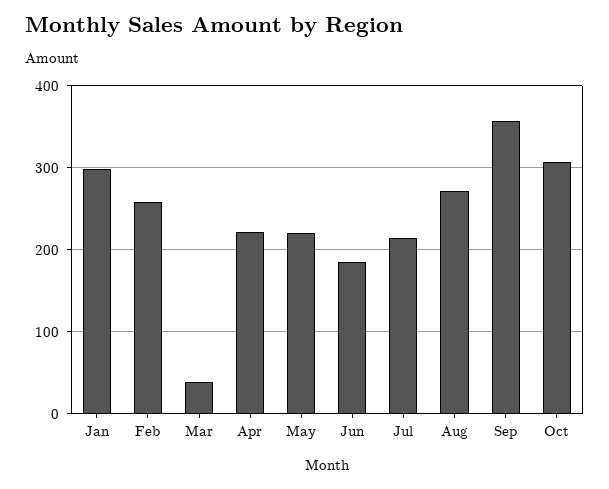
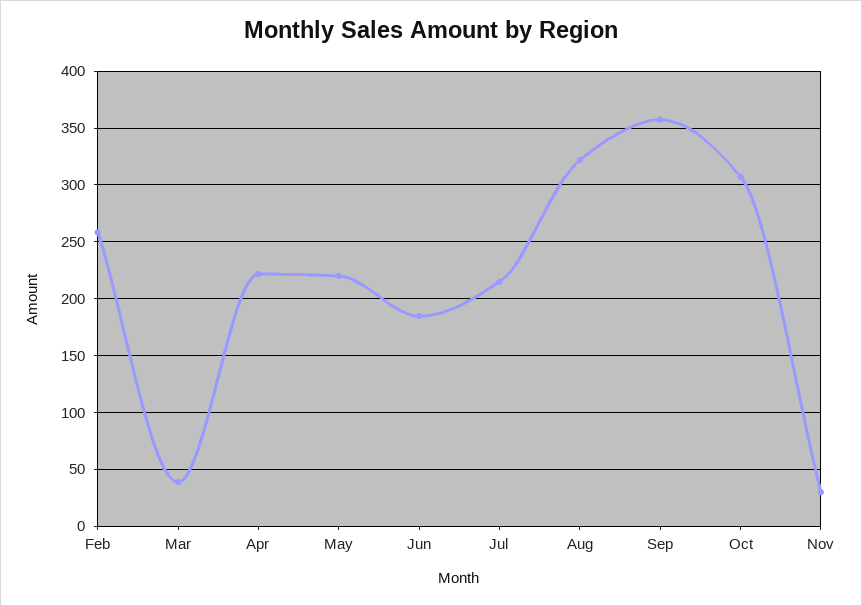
Jan: 300 -> none
Aug: 270 -> 320
Nov: none -> 30

